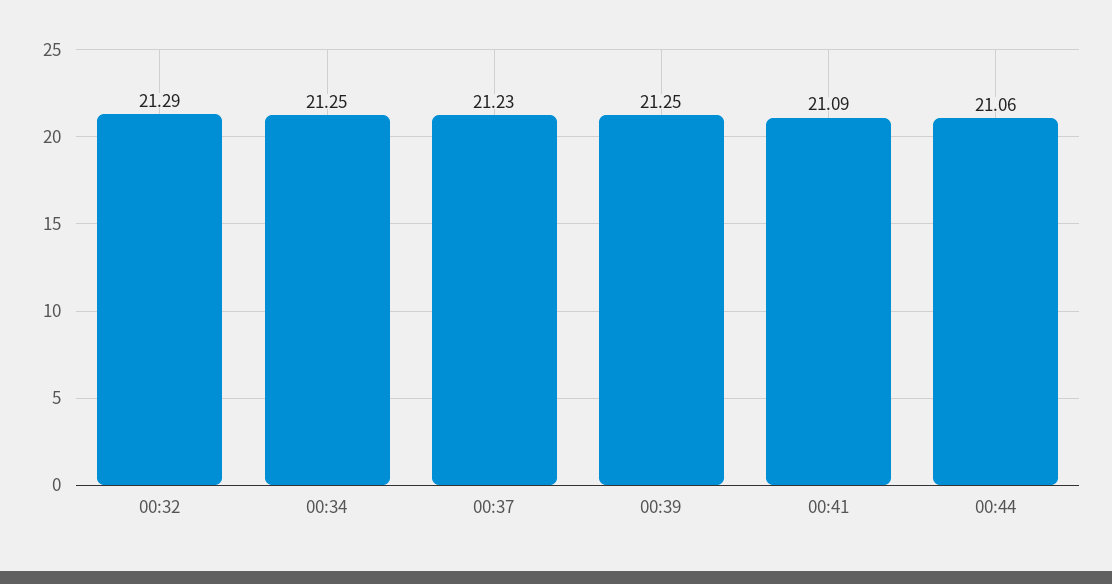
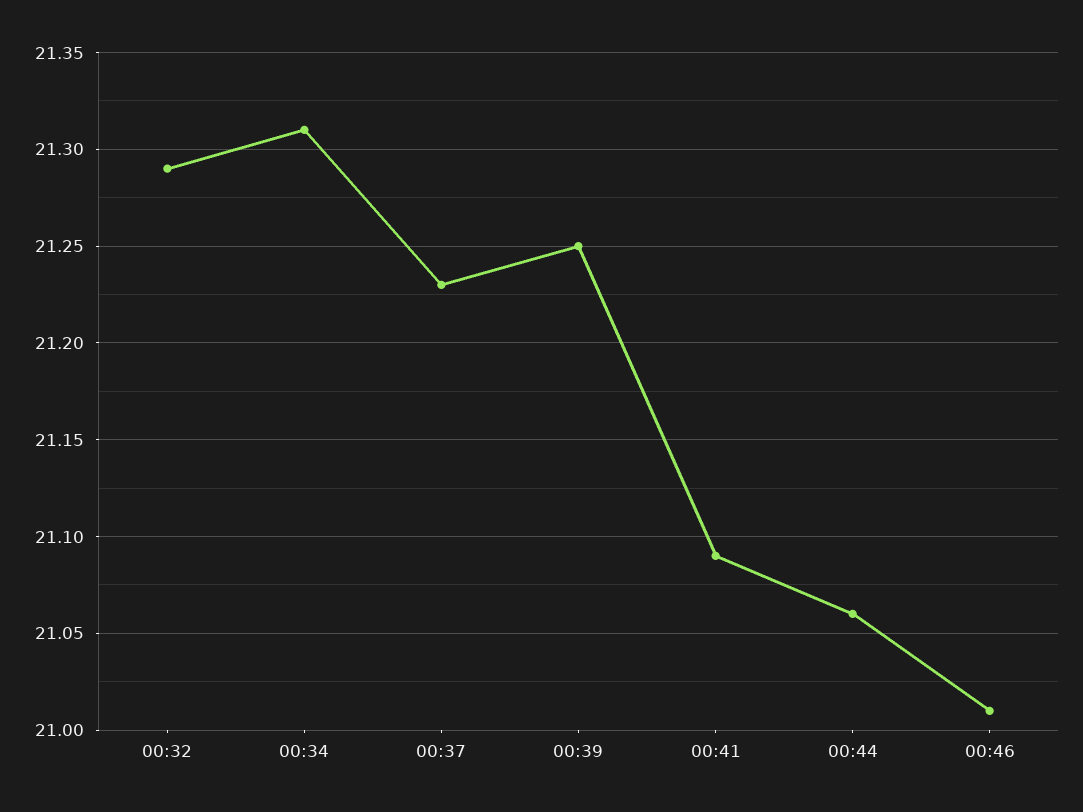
00:34: 21.25 -> 21.31
00:46: none -> 21.01

